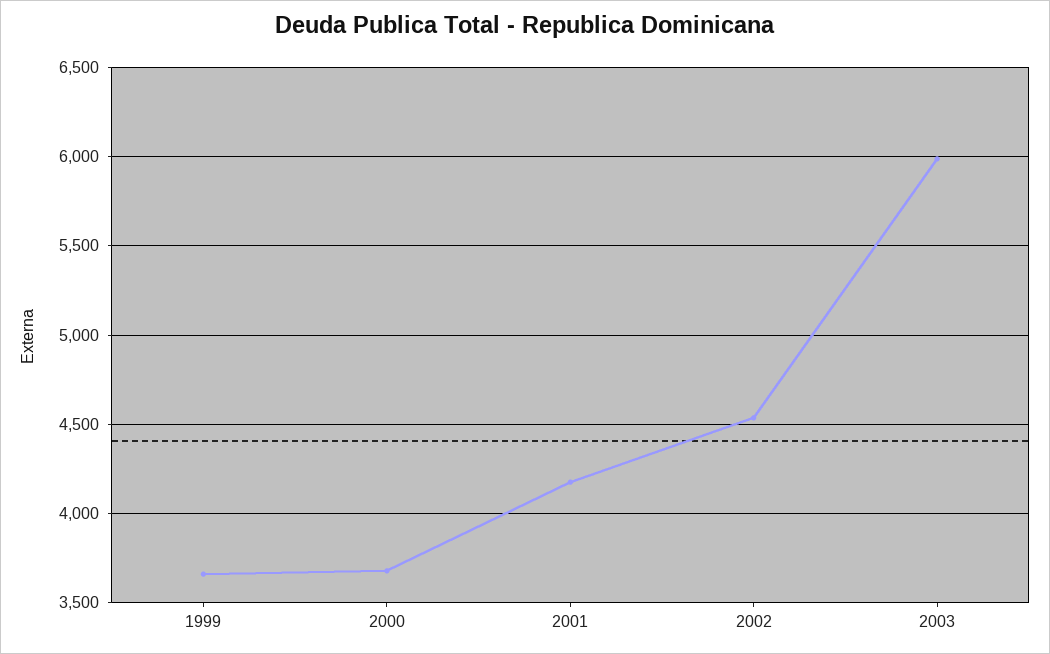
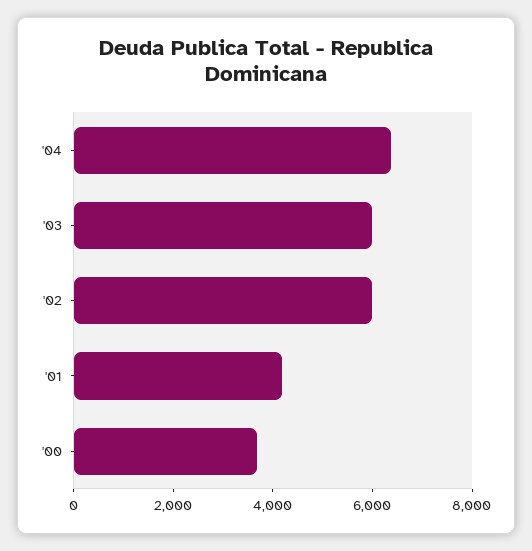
1999: 3650 -> none
2002: 4550 -> 6000
'04: none -> 6500

